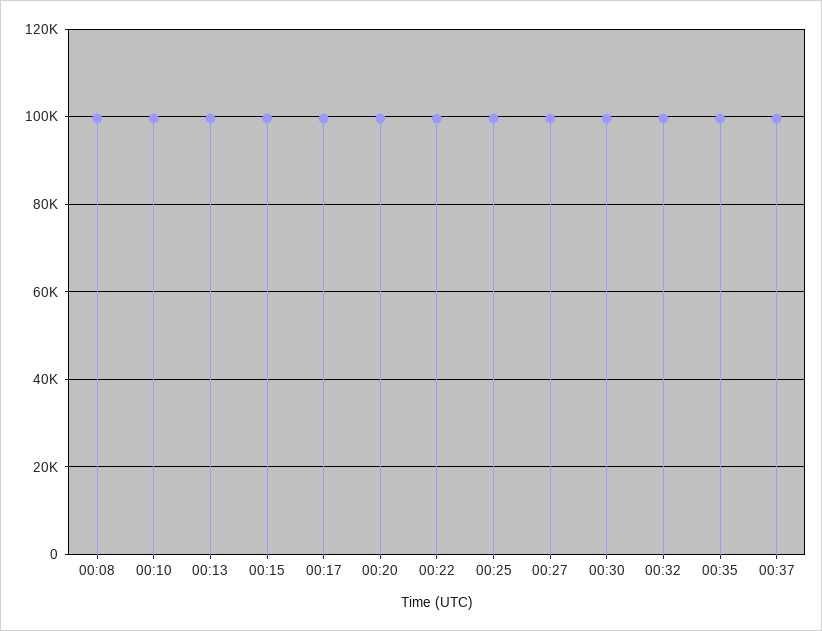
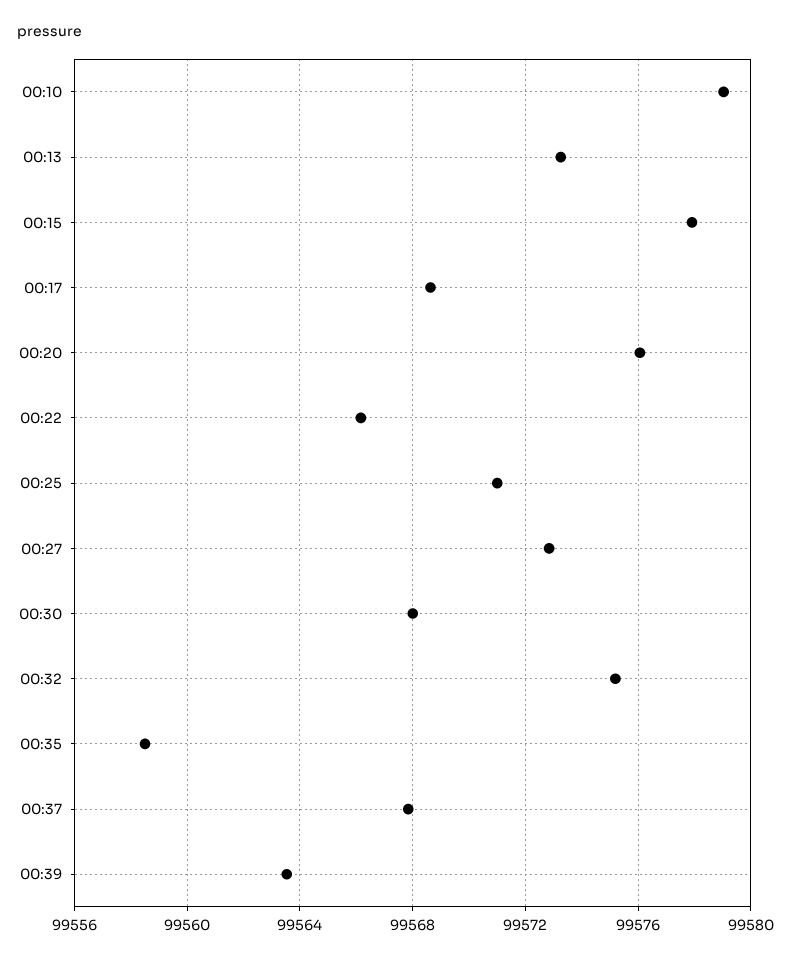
00:08: 100000 -> none
00:39: none -> 99563.5

